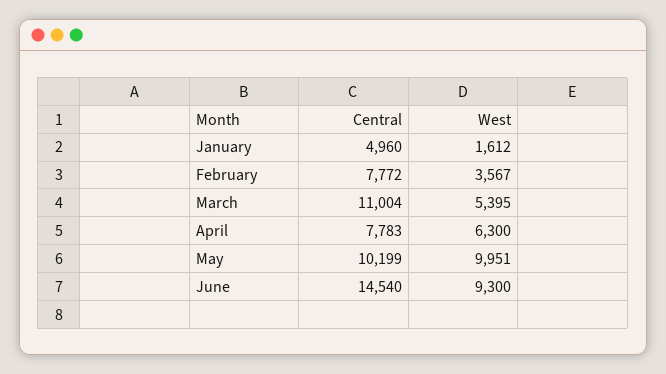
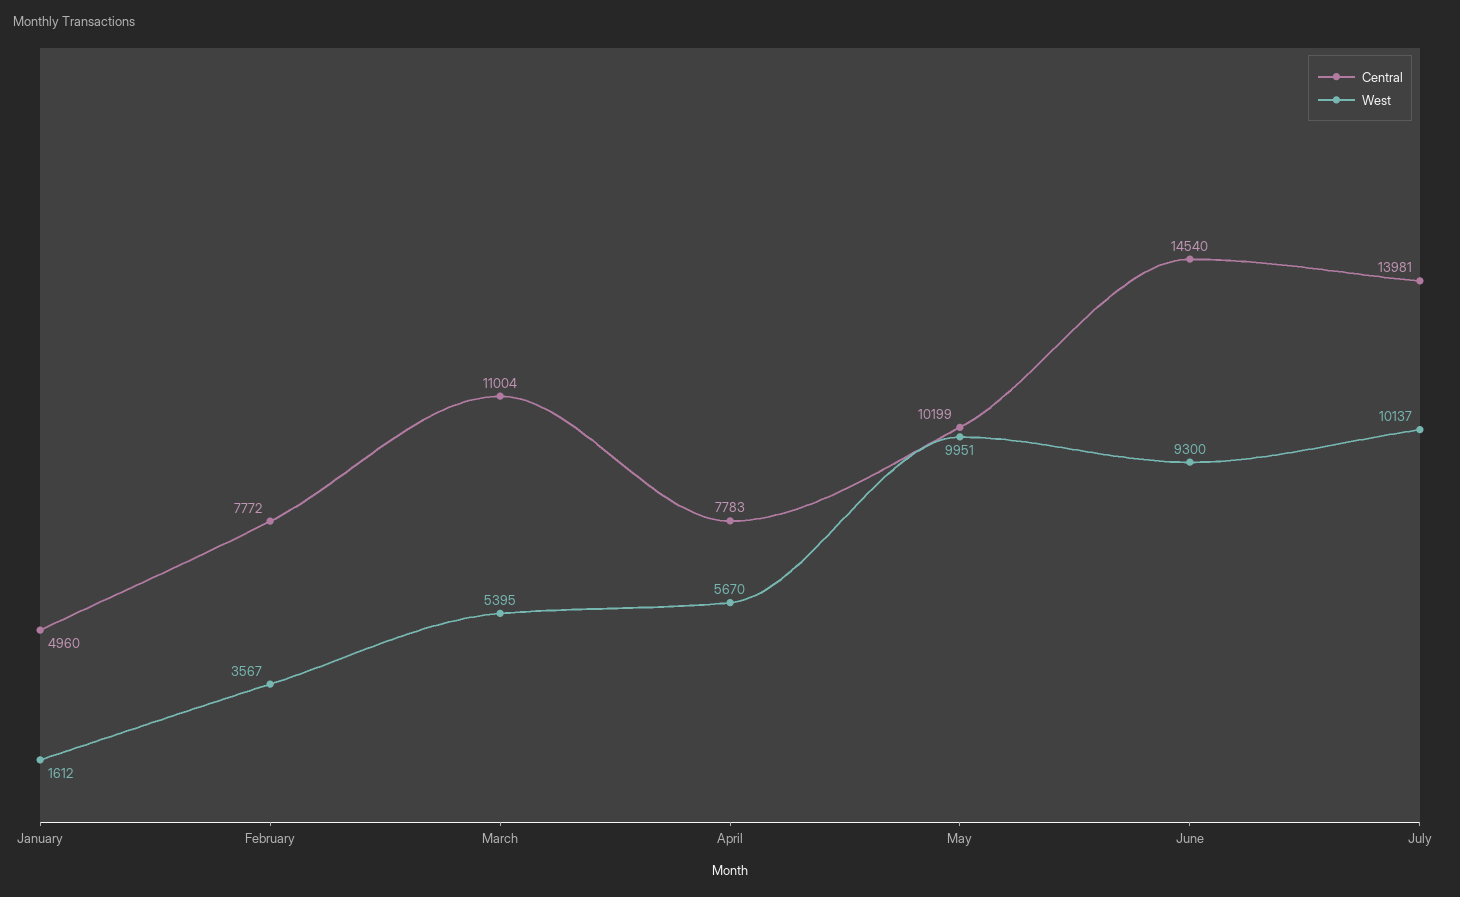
West, April: 6300 -> 5670
Central, July: none -> 13981
West, July: none -> 10137

